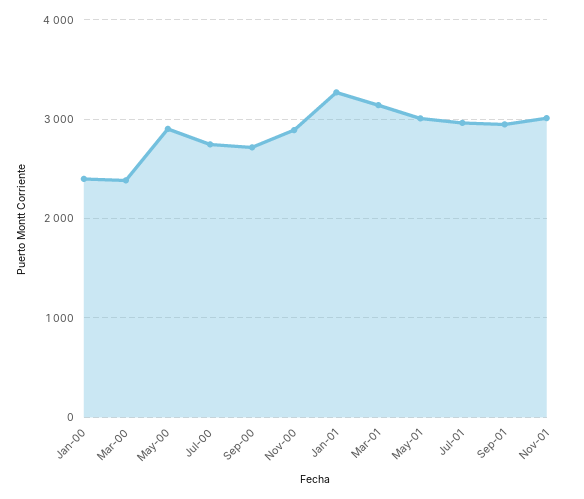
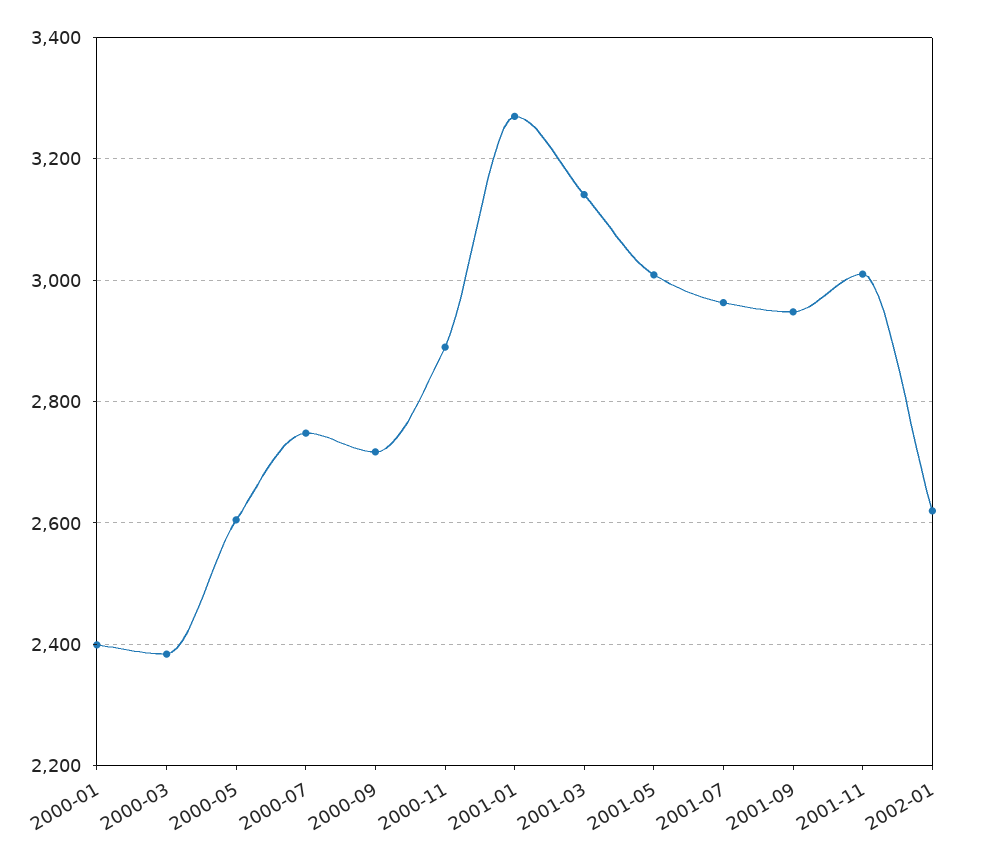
May-00: 2900 -> 2600
2002-01: none -> 2620

